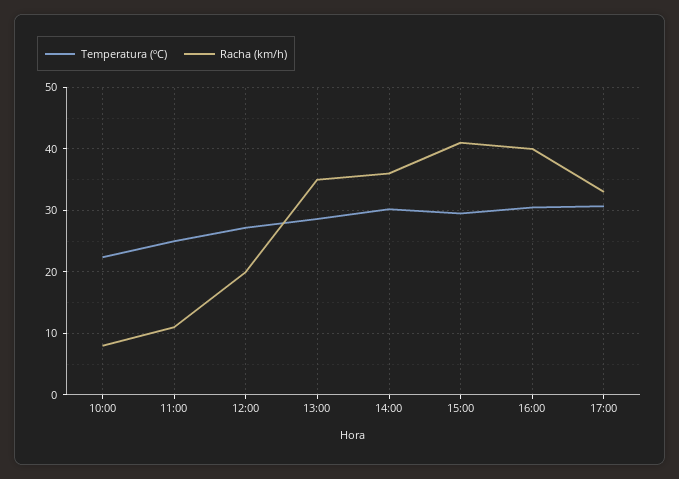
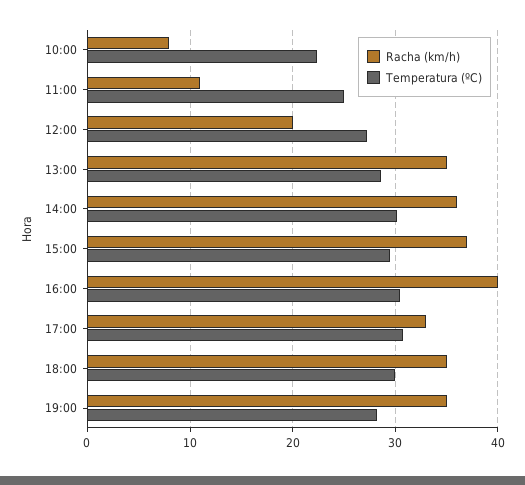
Racha (km/h), 15:00: 41 -> 37
Racha (km/h), 18:00: none -> 35
Temperatura (ºC), 18:00: none -> 30
Racha (km/h), 19:00: none -> 35
Temperatura (ºC), 19:00: none -> 28

